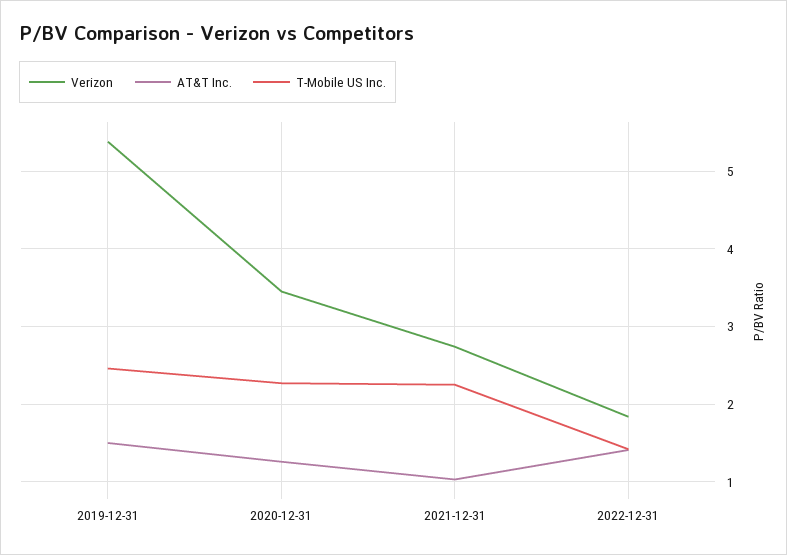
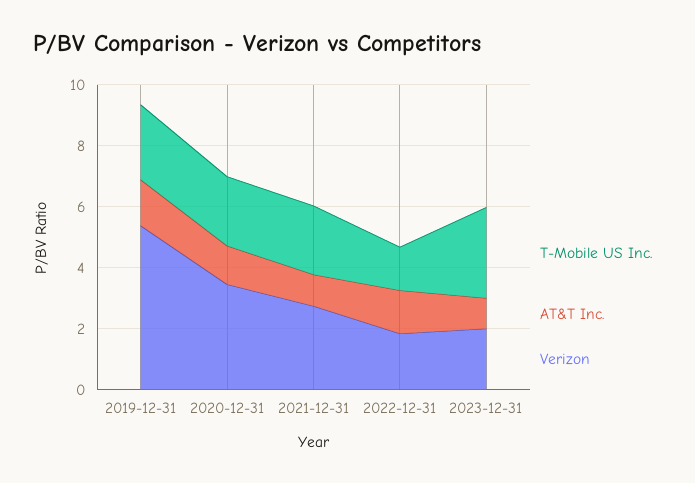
T-Mobile US Inc., 2023-12-31: none -> 3
AT&T Inc., 2023-12-31: none -> 1
Verizon, 2023-12-31: none -> 2

